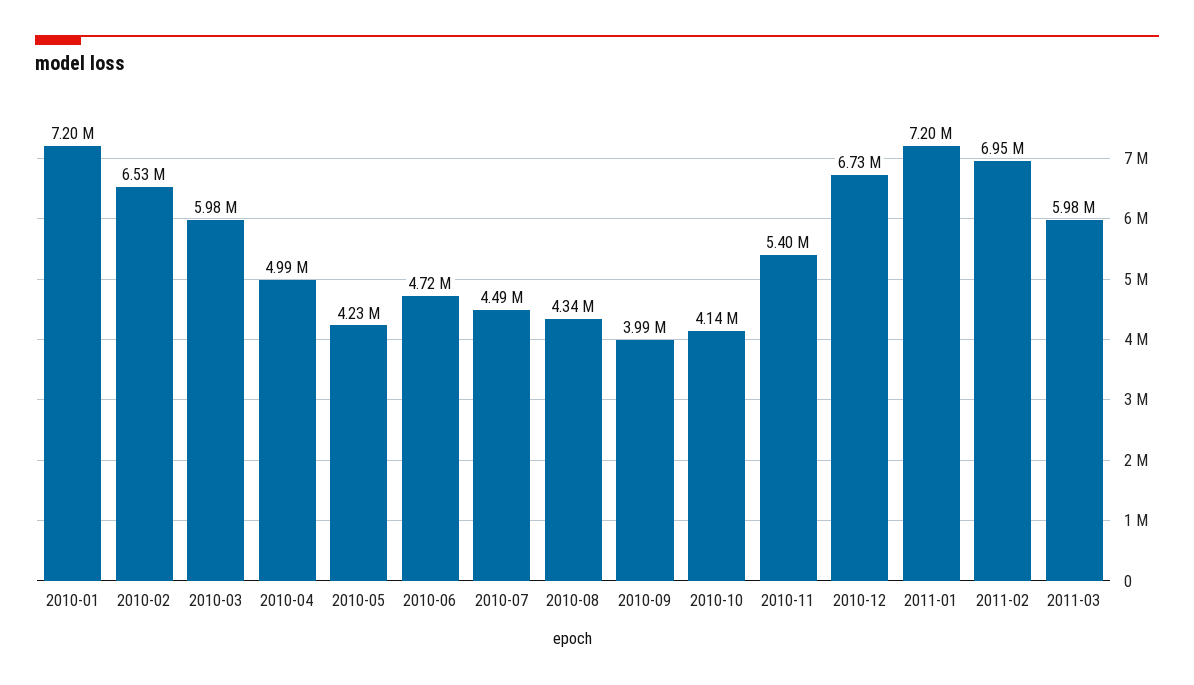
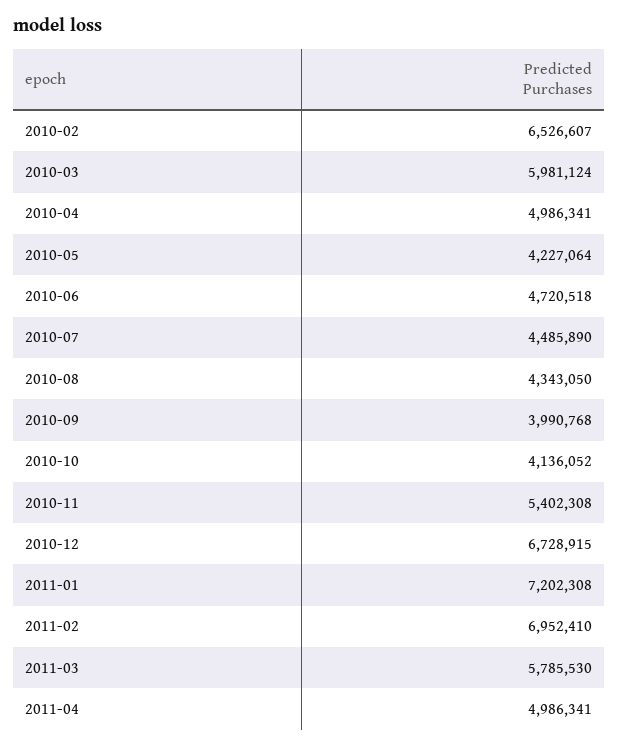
2010-01: 7200000 -> none
2011-03: 5980000 -> 5785530
2011-04: none -> 4986341

